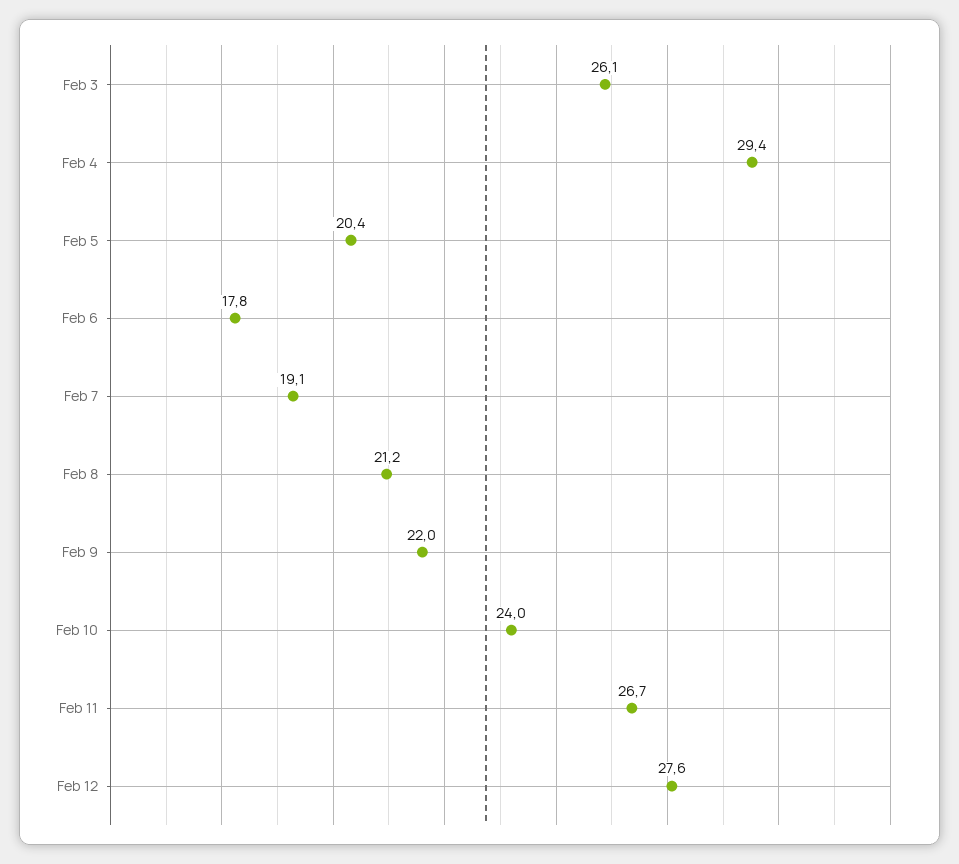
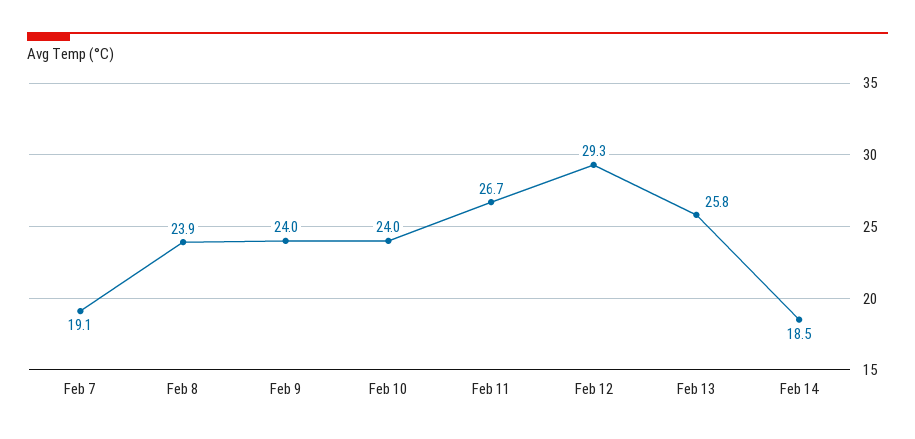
Feb 3: 26.1 -> none
Feb 4: 29.4 -> none
Feb 5: 20.4 -> none
Feb 6: 17.8 -> none
Feb 8: 21.2 -> 23.9
Feb 9: 22 -> 24
Feb 12: 27.6 -> 29.3
Feb 13: none -> 25.8
Feb 14: none -> 18.5

